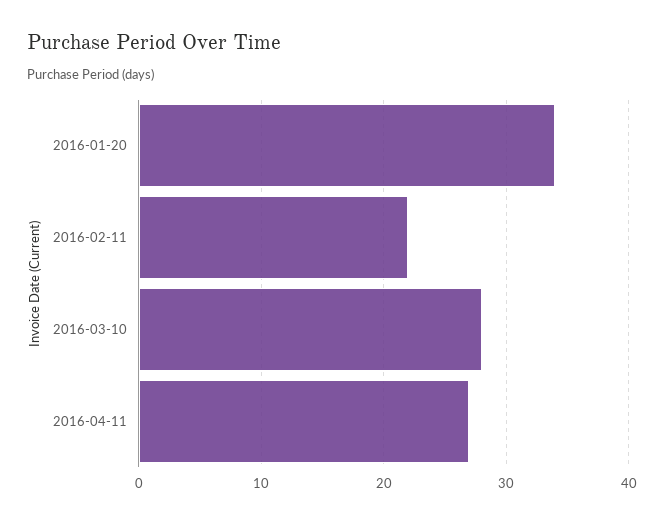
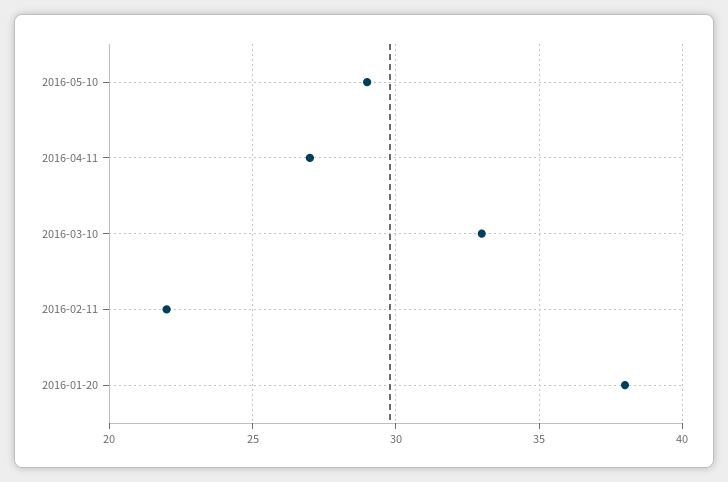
2016-01-20: 34 -> 38
2016-03-10: 28 -> 33
2016-05-10: none -> 29

